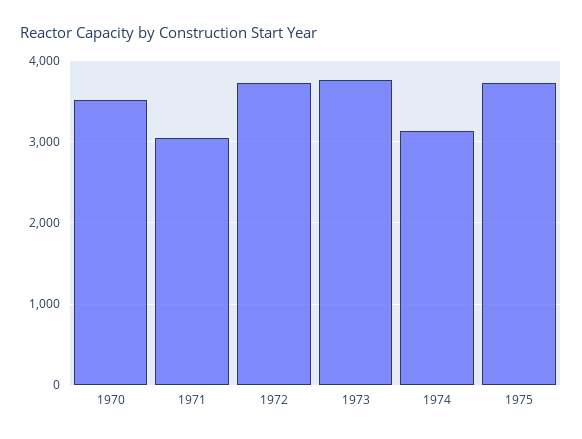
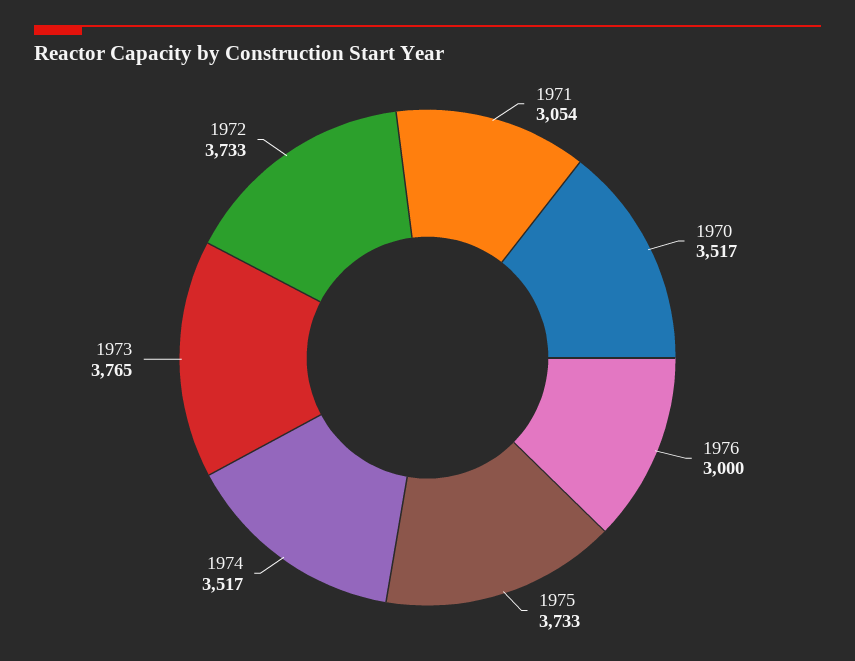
1974: 3100 -> 3517
1976: none -> 3000

